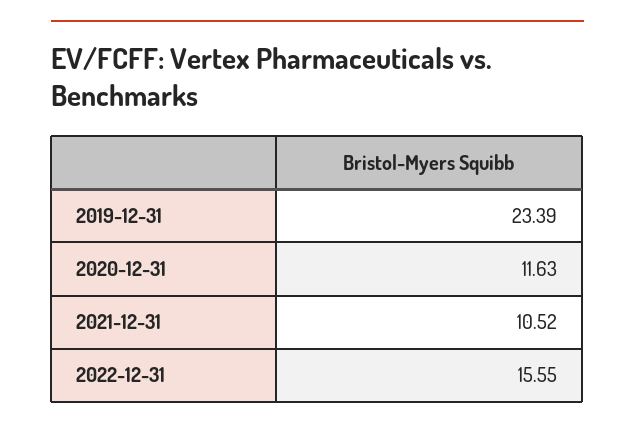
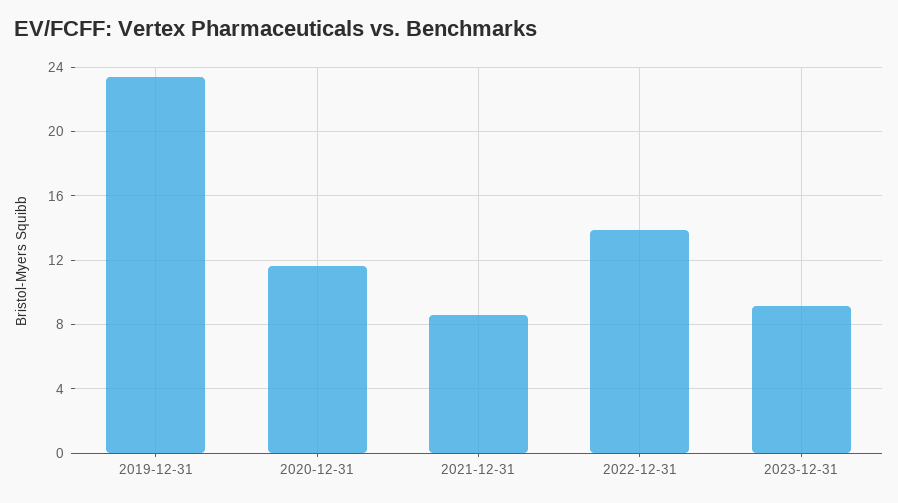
2021-12-31: 10.52 -> 8.5
2022-12-31: 15.55 -> 14
2023-12-31: none -> 9

